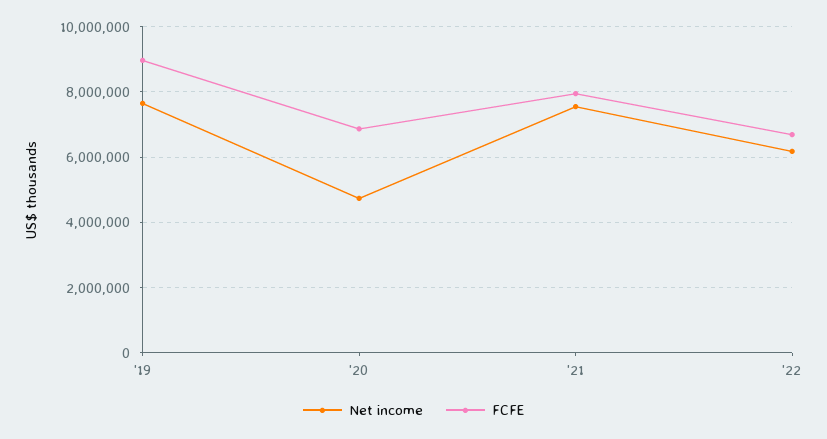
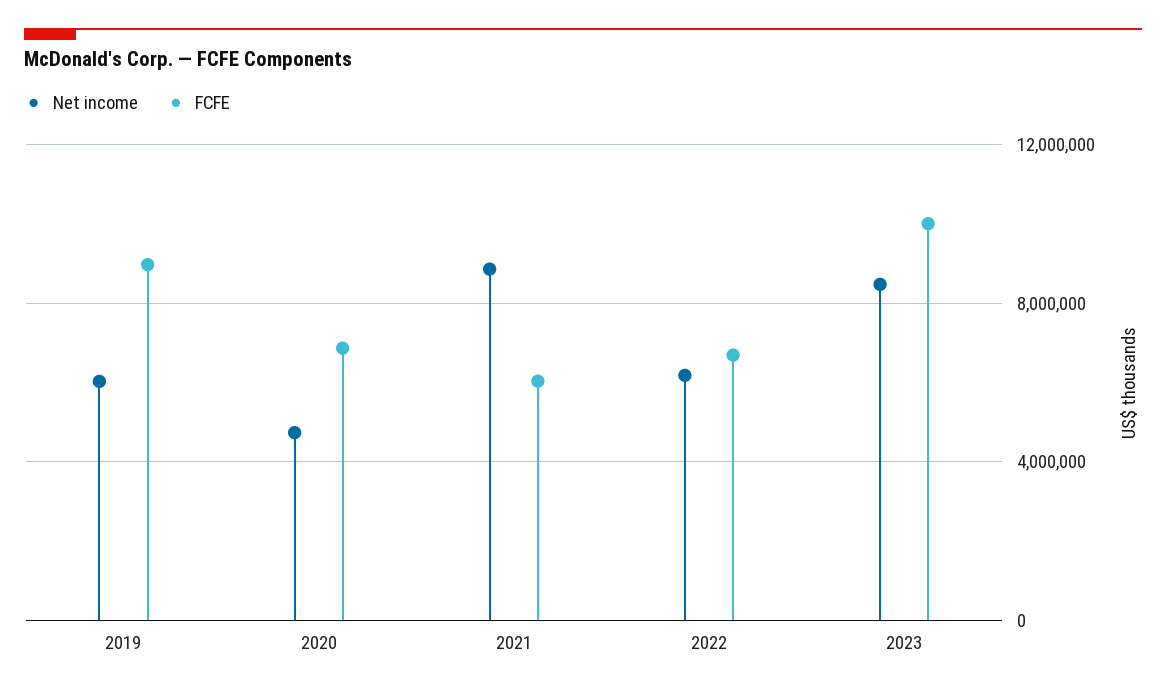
Net income, '19: 7600000 -> 6000000
Net income, '21: 7600000 -> 9000000
FCFE, '21: 8000000 -> 6000000
Net income, 2023: none -> 8500000
FCFE, 2023: none -> 10000000

